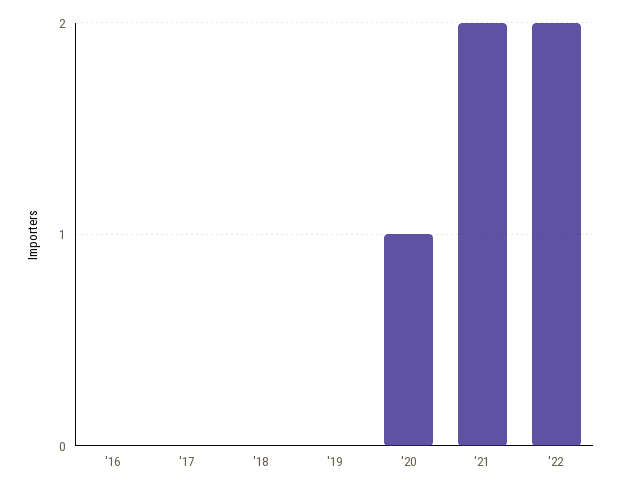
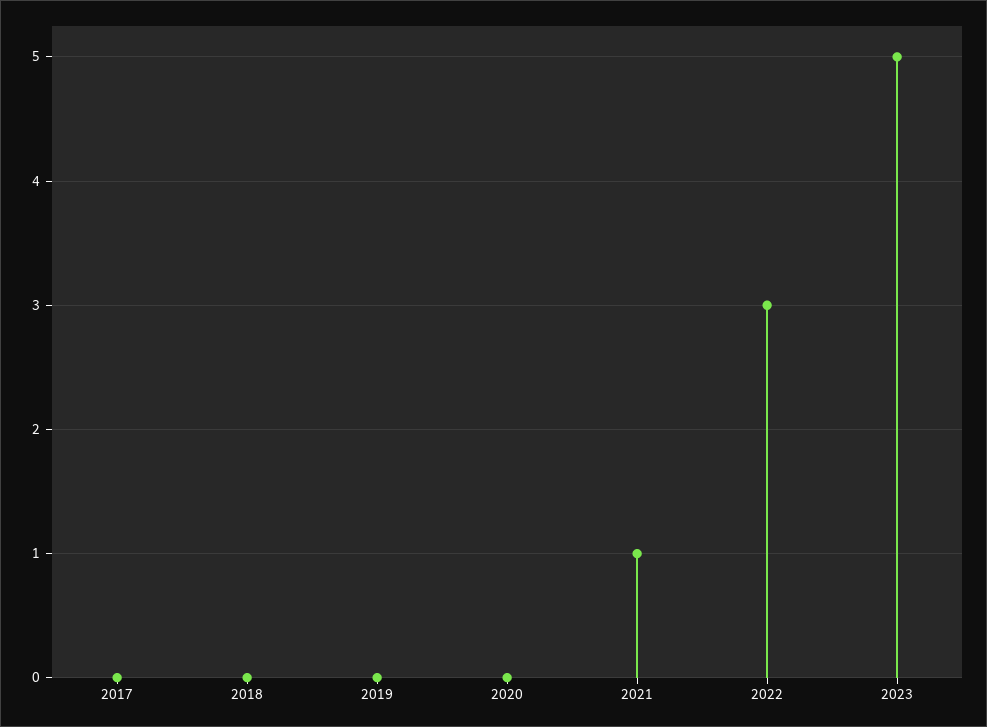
'16: 0 -> none
'20: 1 -> 0
'21: 2 -> 1
'22: 2 -> 3
2023: none -> 5

